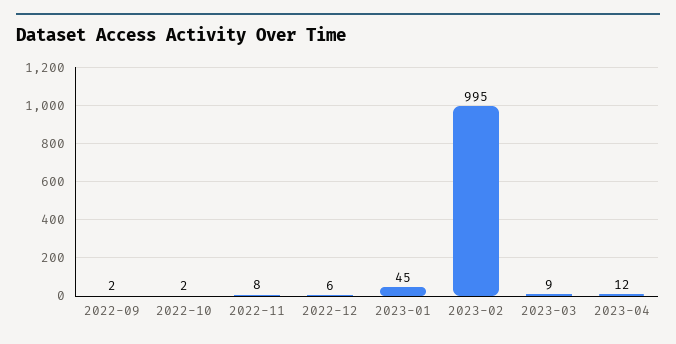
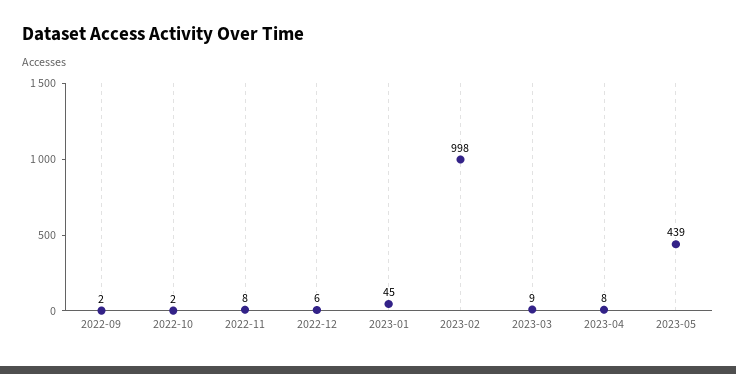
2023-02: 995 -> 998
2023-04: 12 -> 8
2023-05: none -> 439

